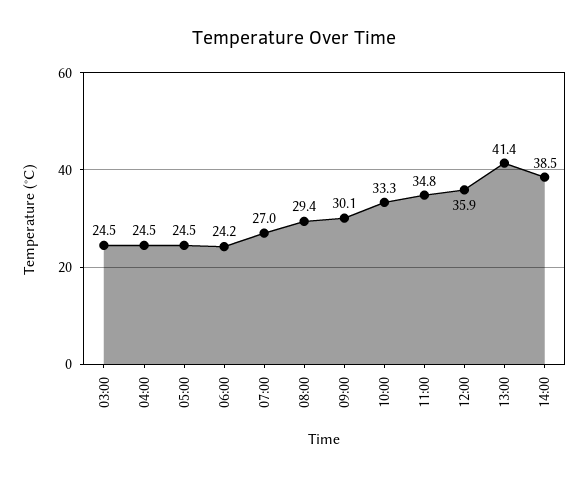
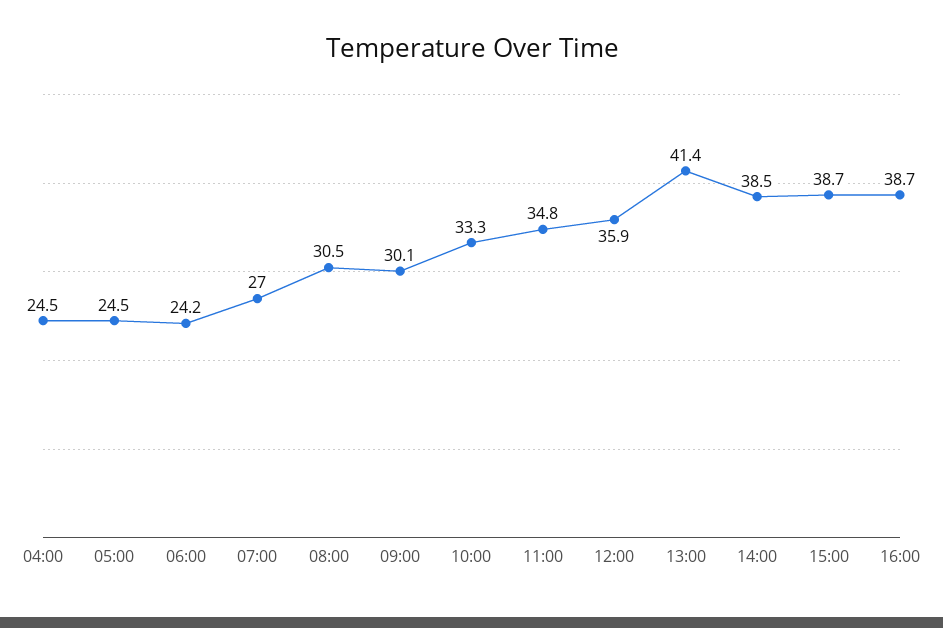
03:00: 24.5 -> none
08:00: 29.4 -> 30.5
15:00: none -> 38.7
16:00: none -> 38.7

